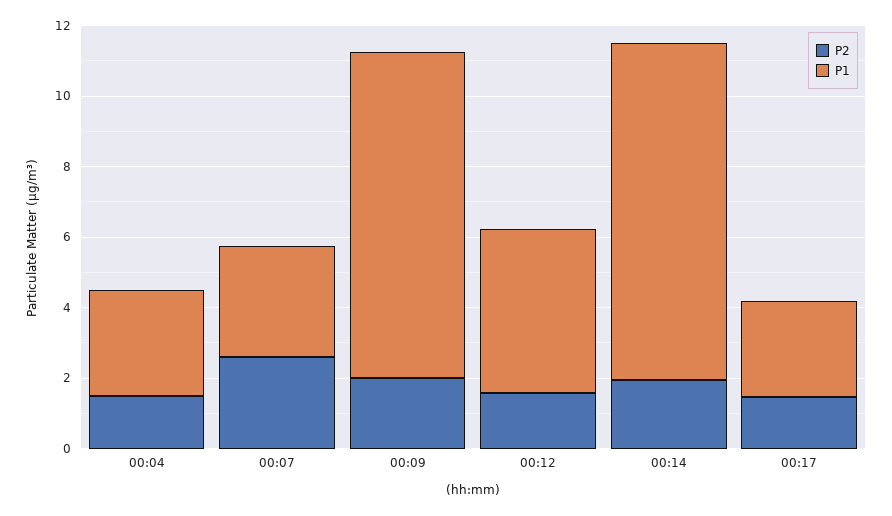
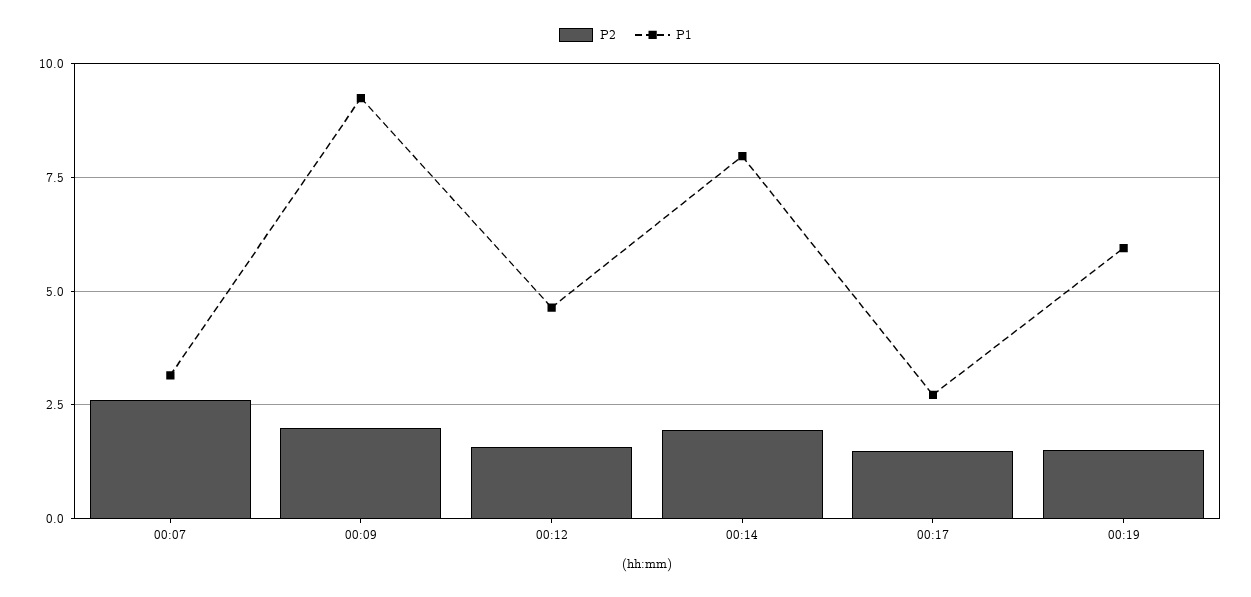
P2, 00:04: 1.5 -> none
P1, 00:04: 3 -> none
P1, 00:14: 9.5 -> 8
P2, 00:19: none -> 1.5
P1, 00:19: none -> 6

